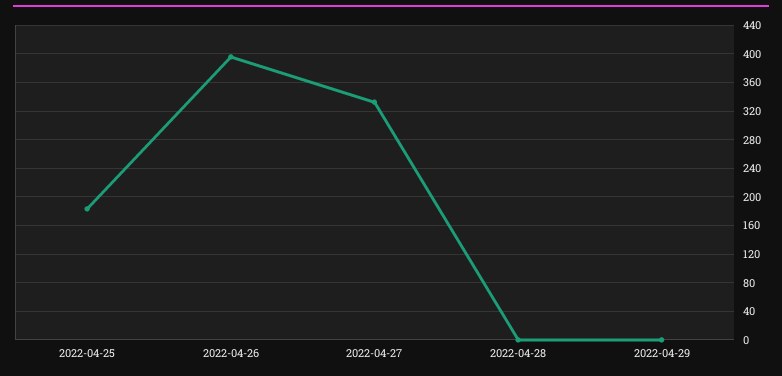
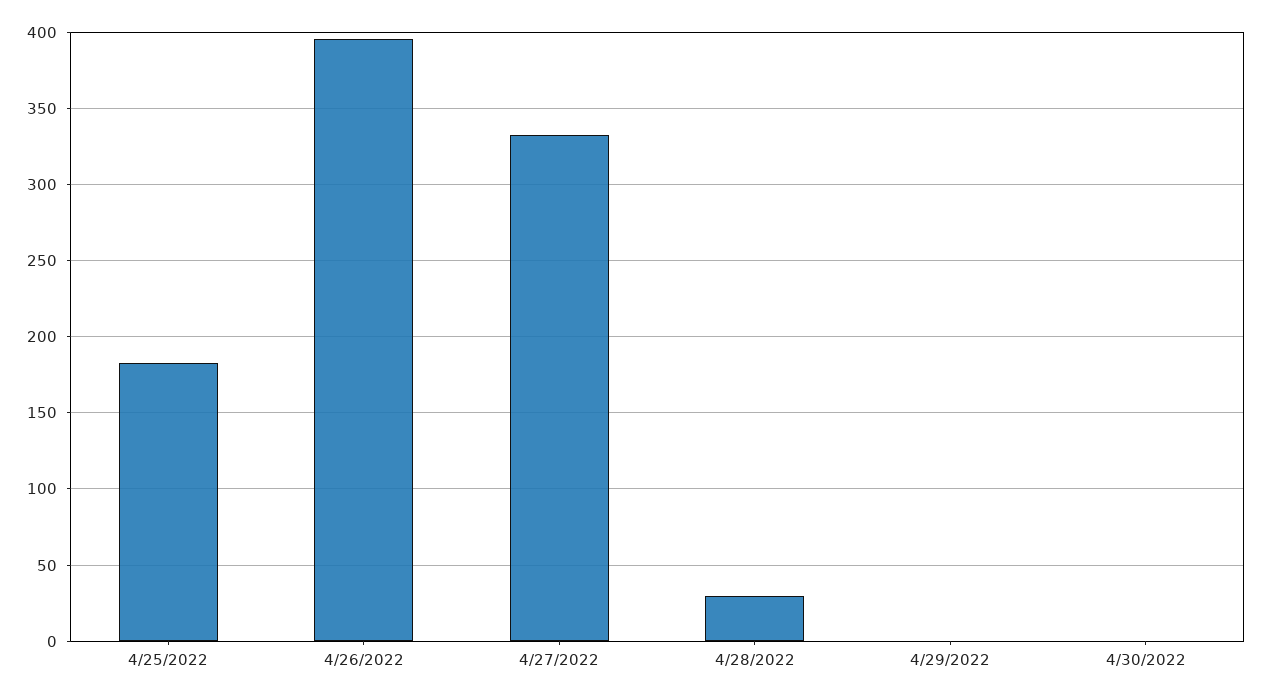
2022-04-28: 0 -> 30
4/30/2022: none -> 0

